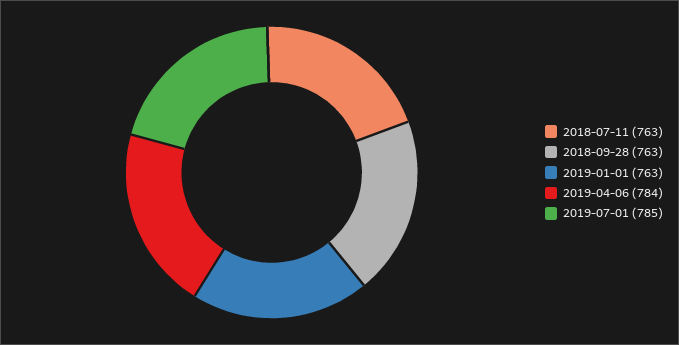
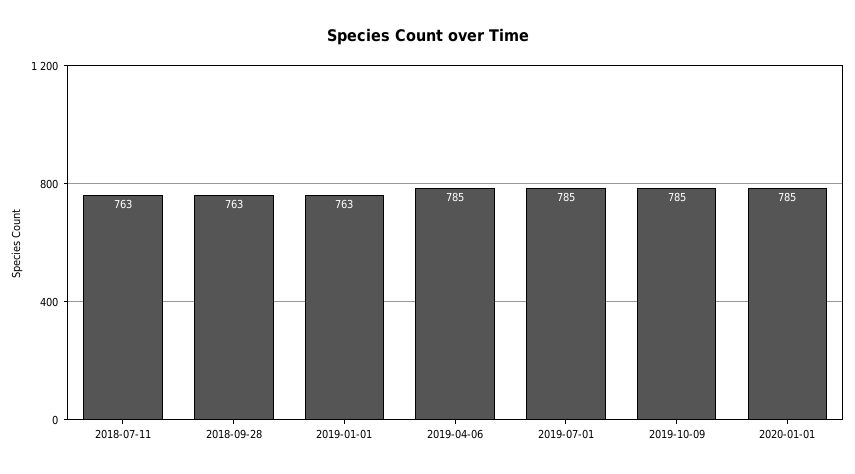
2019-04-06: 784 -> 785
2019-10-09: none -> 785
2020-01-01: none -> 785

